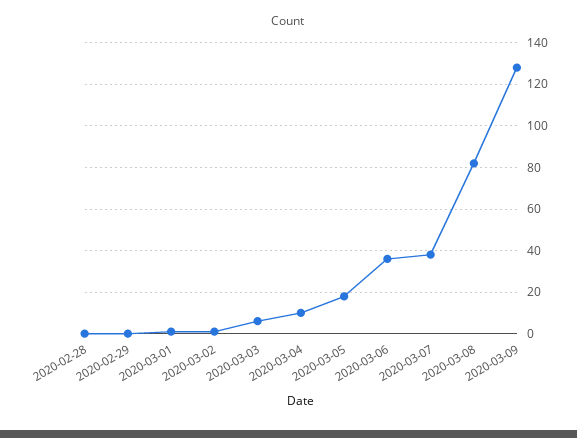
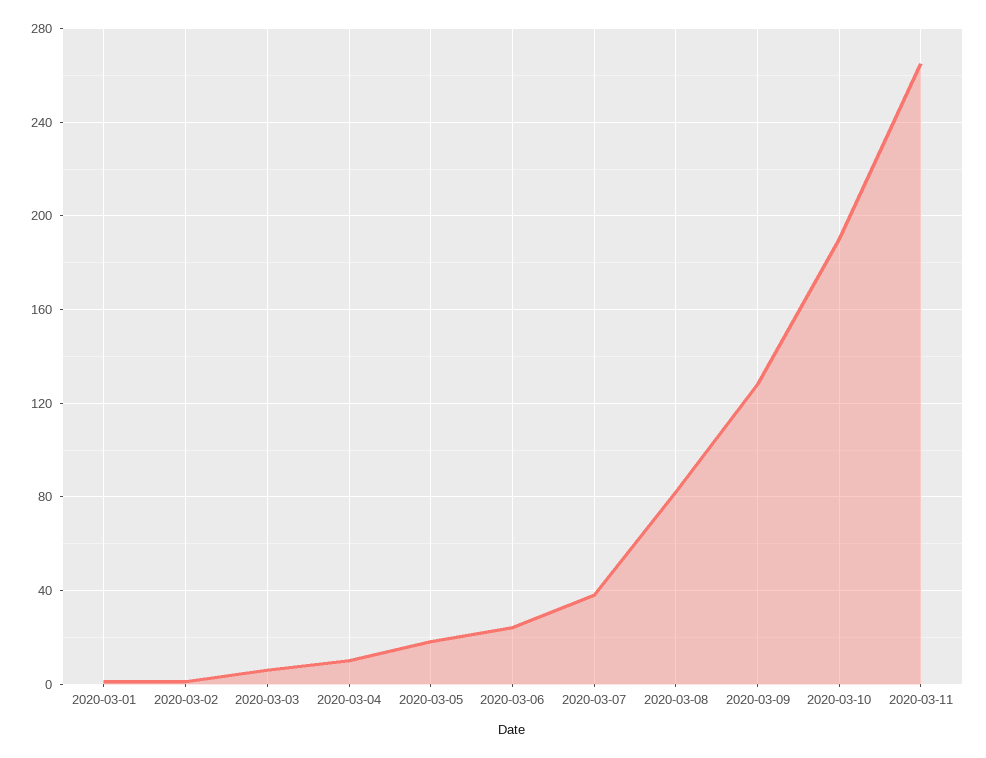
2020-02-28: 0 -> none
2020-02-29: 0 -> none
2020-03-06: 35 -> 25
2020-03-10: none -> 190
2020-03-11: none -> 265

